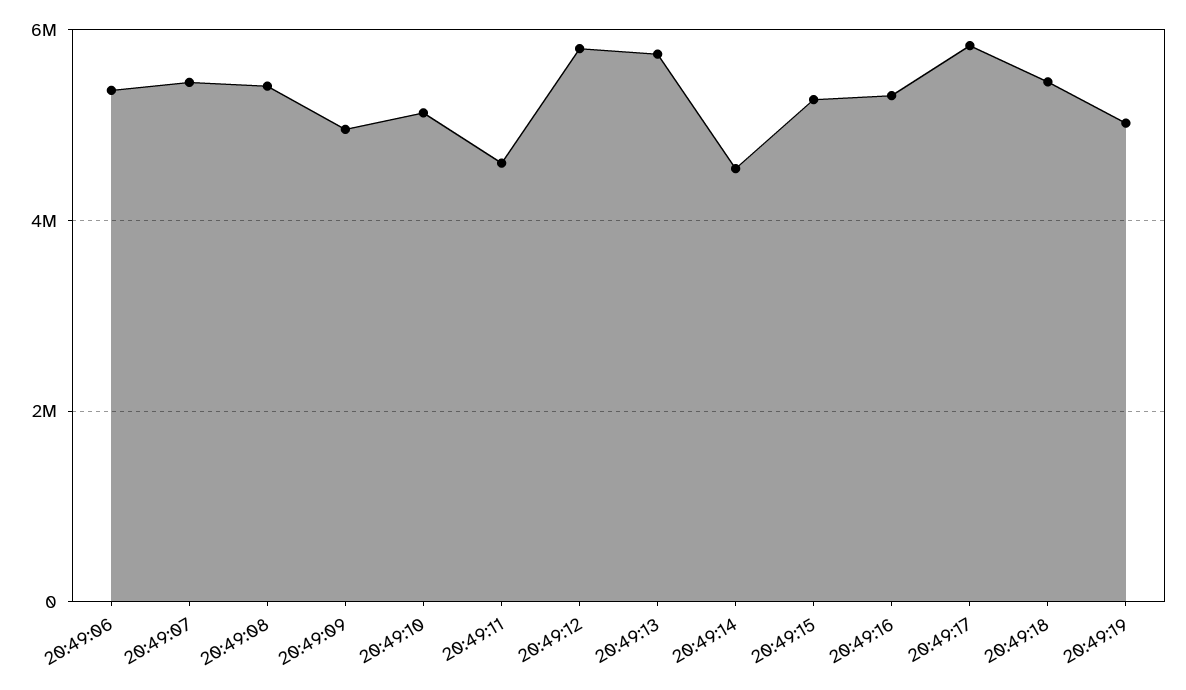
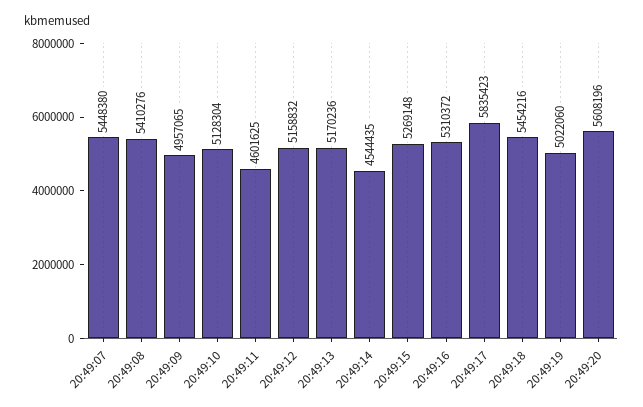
20:49:06: 5400000 -> none
20:49:12: 5800000 -> 5158832
20:49:13: 5800000 -> 5170236
20:49:20: none -> 5608196

